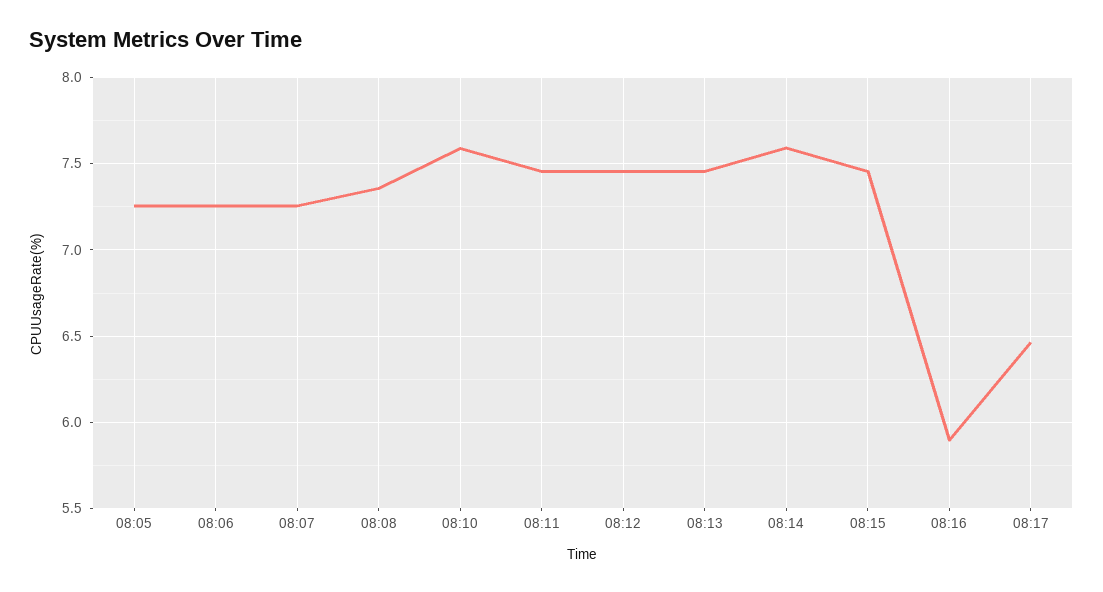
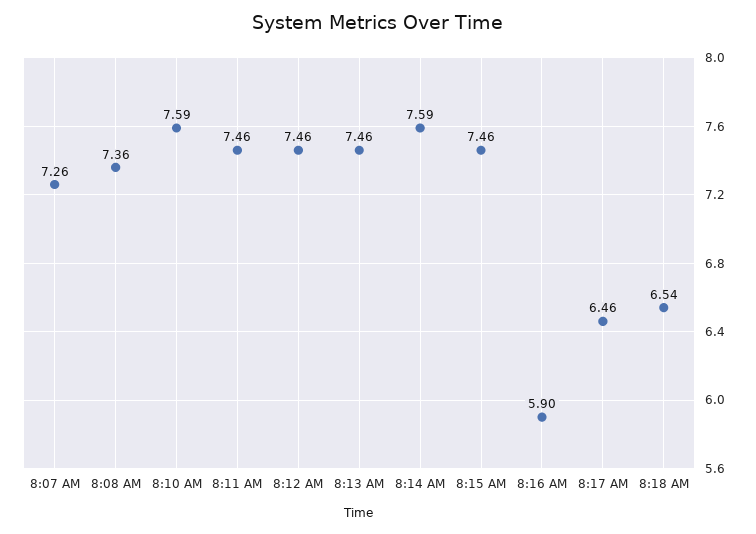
08:05: 7.25 -> none
08:06: 7.25 -> none
8:18 AM: none -> 6.54

